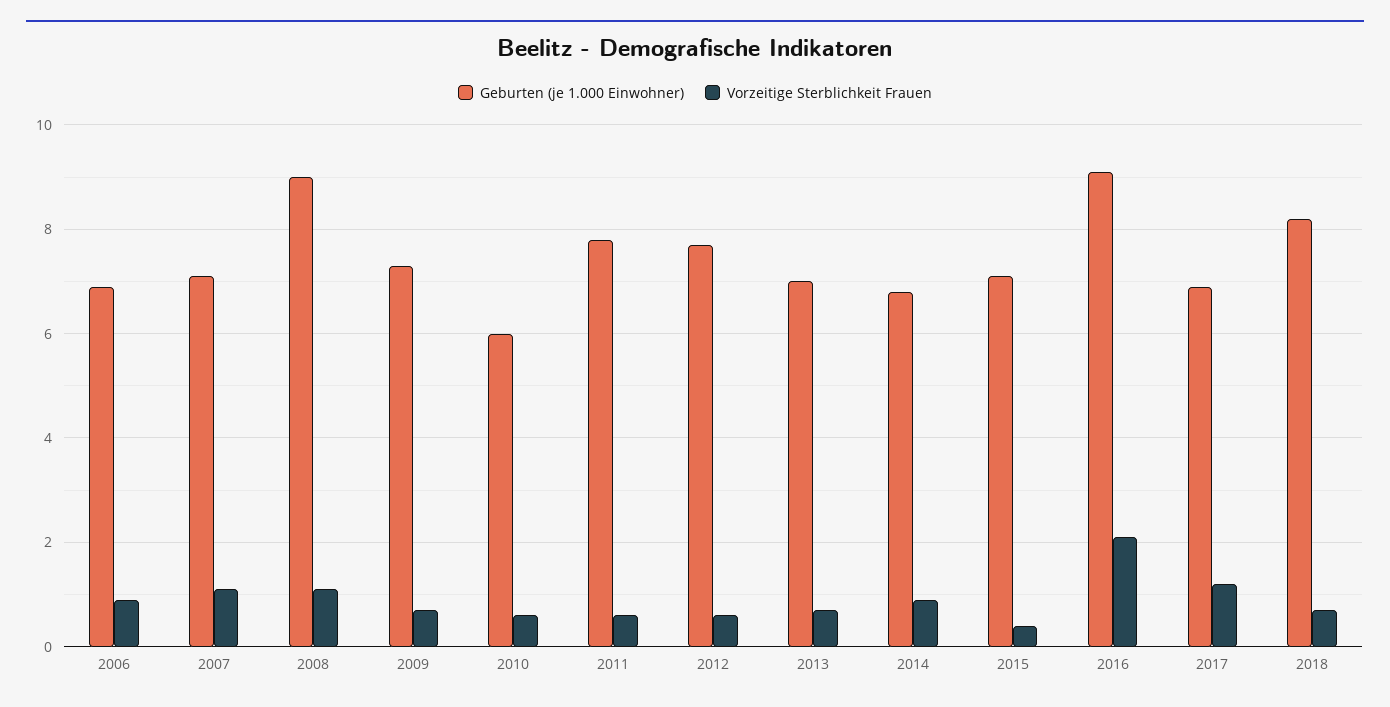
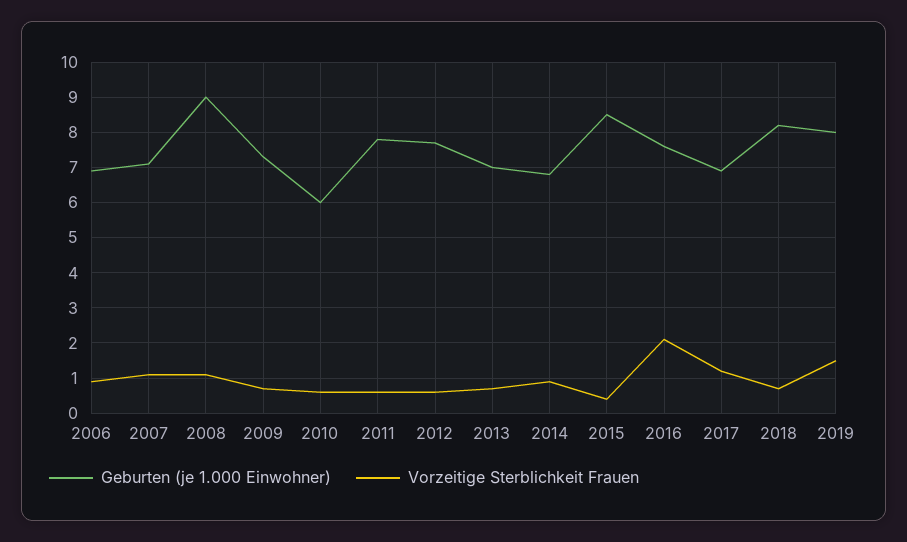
Geburten (je 1.000 Einwohner), 2015: 7 -> 8.5
Geburten (je 1.000 Einwohner), 2016: 9 -> 7.5
Geburten (je 1.000 Einwohner), 2019: none -> 8
Vorzeitige Sterblichkeit Frauen, 2019: none -> 1.5

